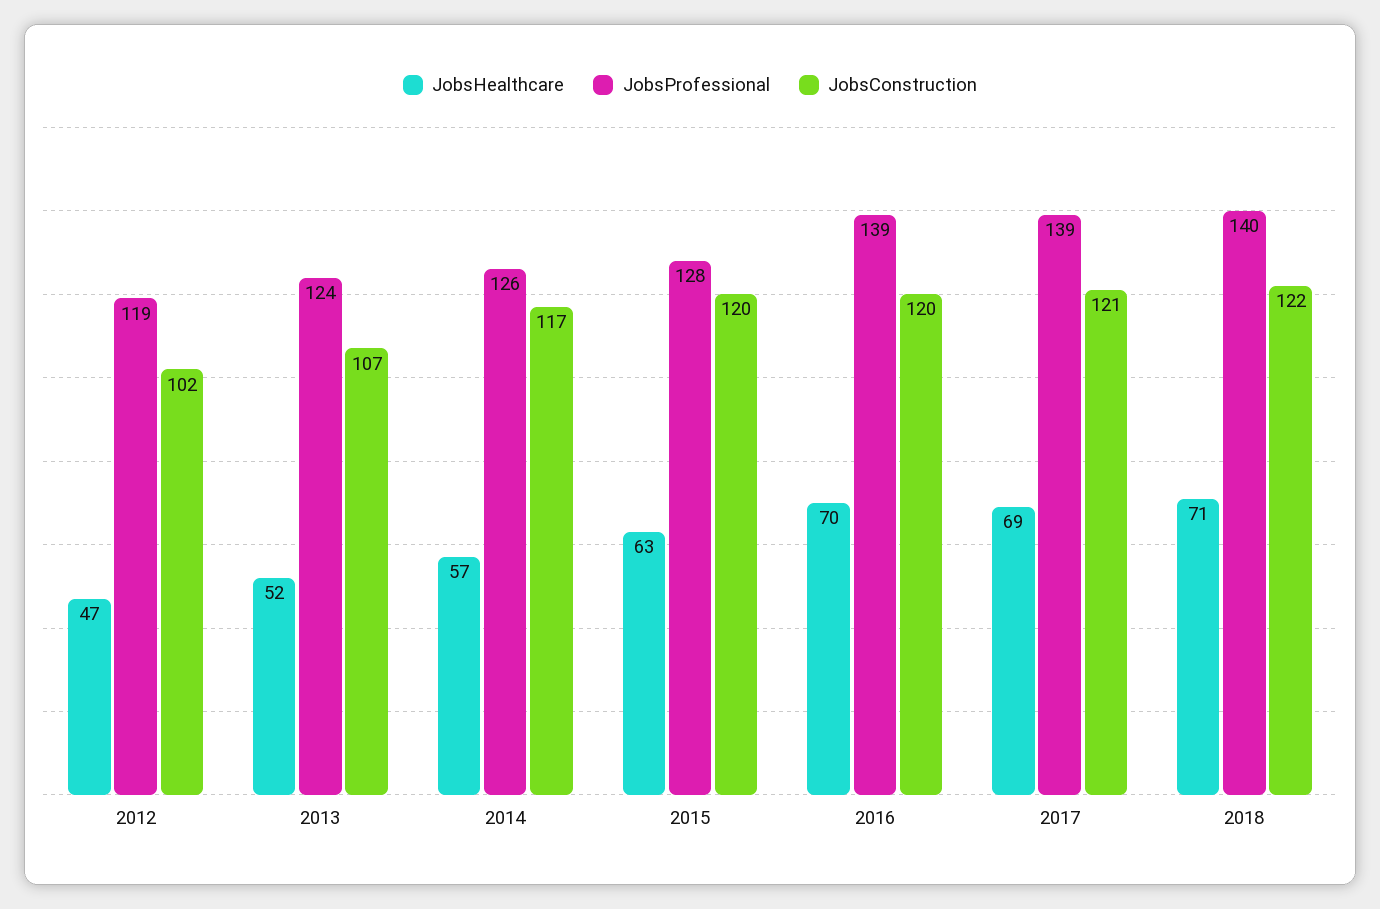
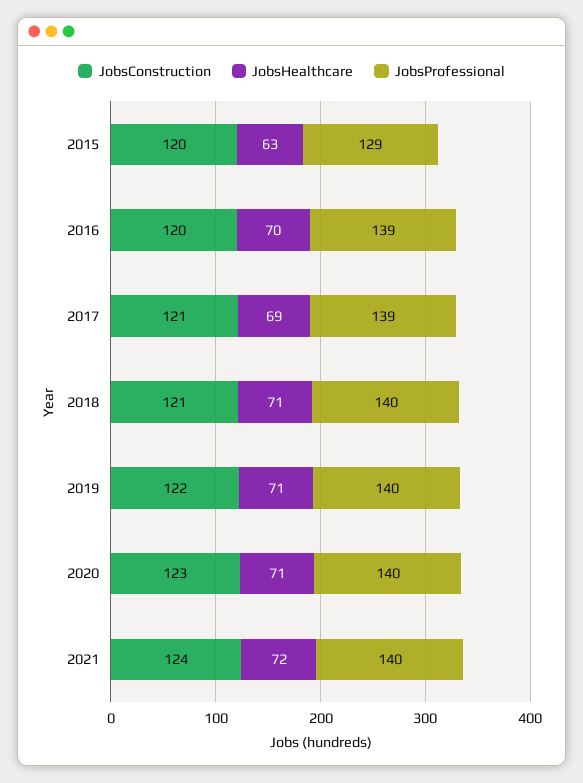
JobsHealthcare, 2012: 47 -> none
JobsProfessional, 2012: 119 -> none
JobsConstruction, 2012: 102 -> none
JobsHealthcare, 2013: 52 -> none
JobsProfessional, 2013: 124 -> none
JobsConstruction, 2013: 107 -> none
JobsHealthcare, 2014: 57 -> none
JobsProfessional, 2014: 126 -> none
JobsConstruction, 2014: 117 -> none
JobsProfessional, 2015: 128 -> 129
JobsConstruction, 2018: 122 -> 121
JobsConstruction, 2019: none -> 122
JobsHealthcare, 2019: none -> 71
JobsProfessional, 2019: none -> 140
JobsConstruction, 2020: none -> 123
JobsHealthcare, 2020: none -> 71
JobsProfessional, 2020: none -> 140
JobsConstruction, 2021: none -> 124
JobsHealthcare, 2021: none -> 72
JobsProfessional, 2021: none -> 140

